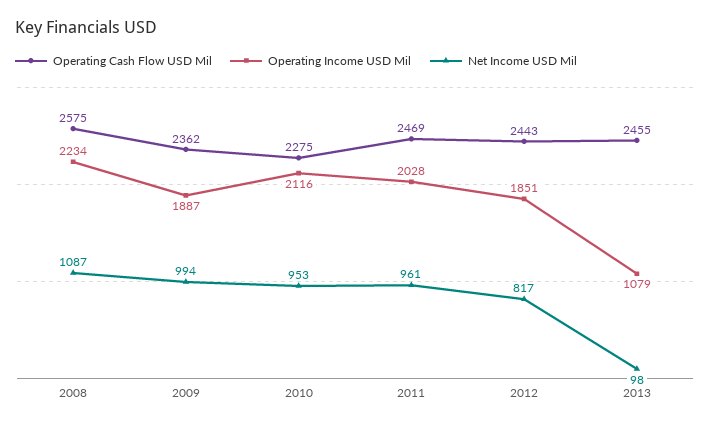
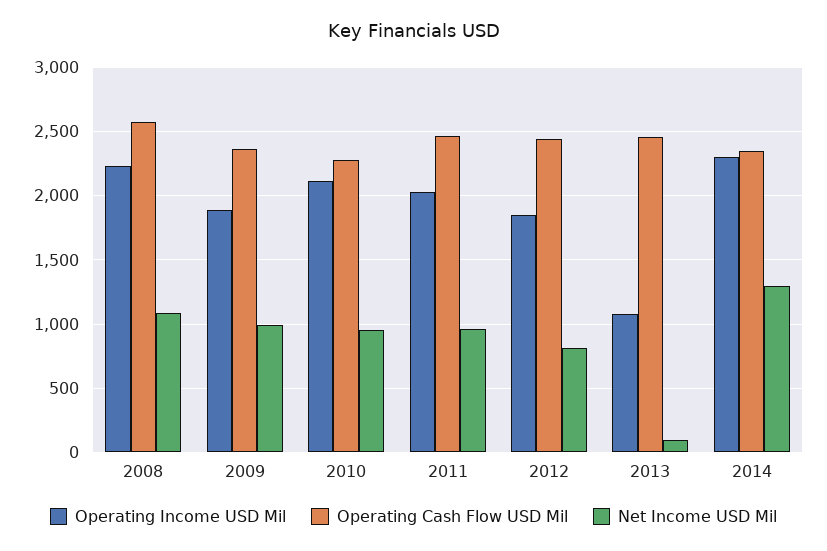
Operating Income USD Mil, 2014: none -> 2300
Operating Cash Flow USD Mil, 2014: none -> 2350
Net Income USD Mil, 2014: none -> 1300

